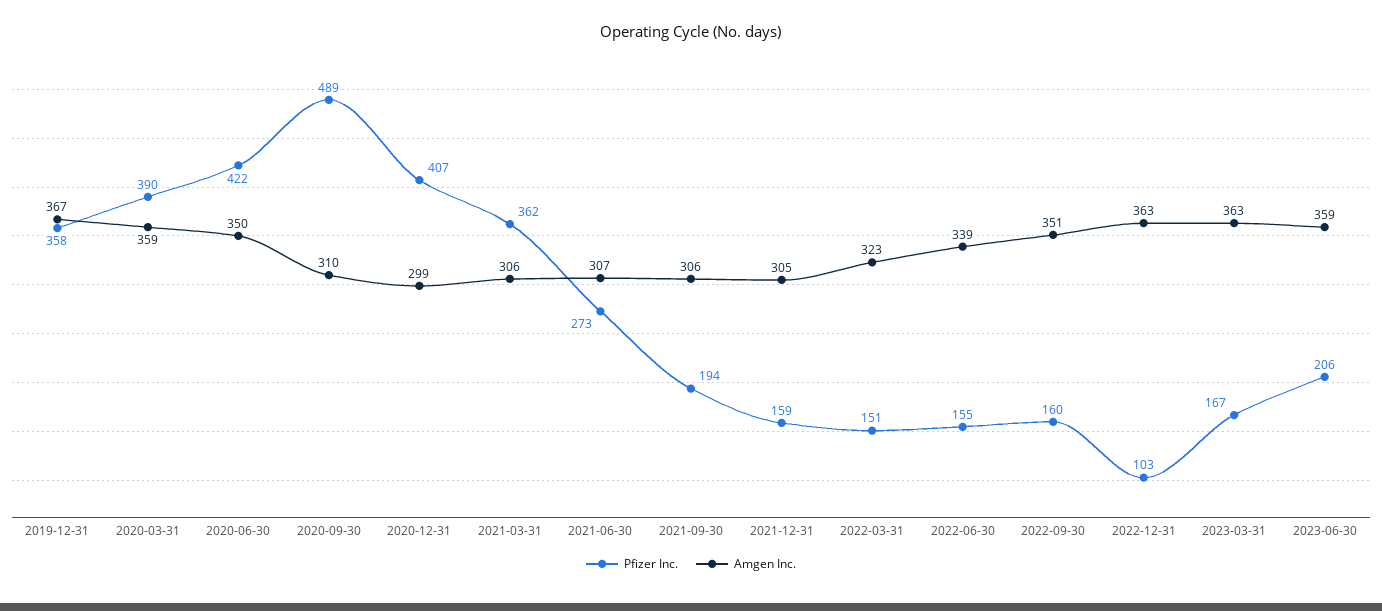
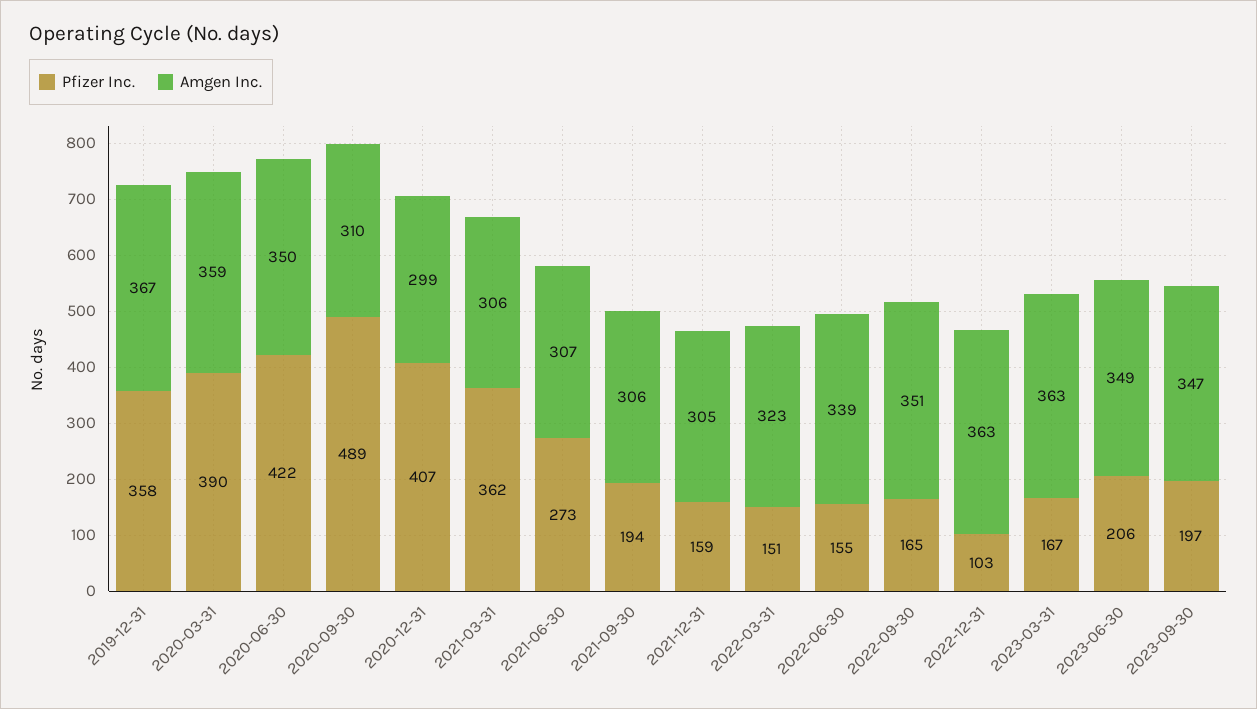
Pfizer Inc., 2022-09-30: 160 -> 165
Amgen Inc., 2023-06-30: 359 -> 349
Pfizer Inc., 2023-09-30: none -> 197
Amgen Inc., 2023-09-30: none -> 347

